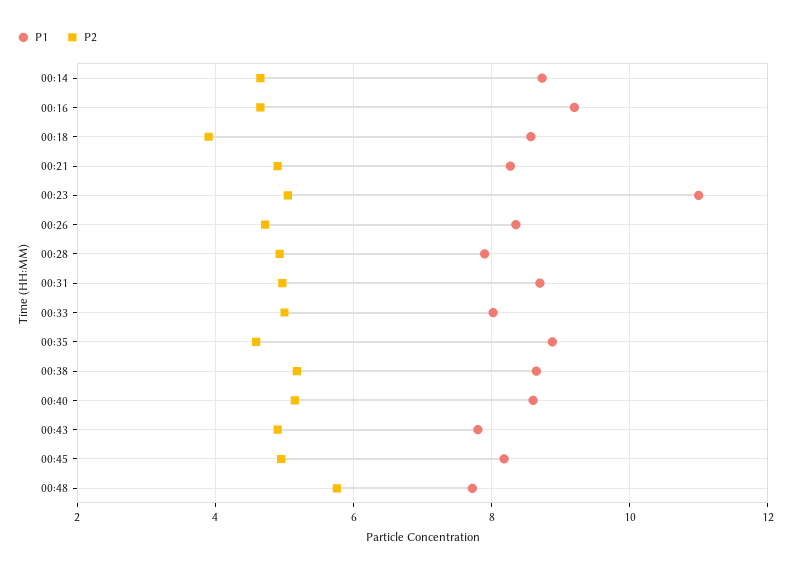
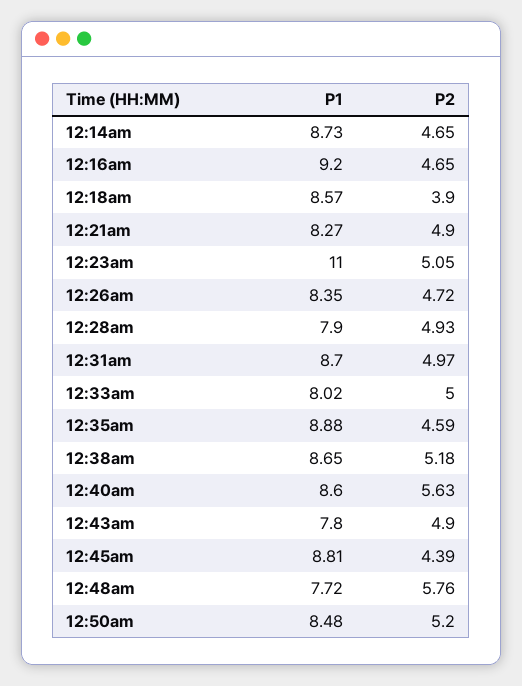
P2, 00:40: 5.2 -> 5.63
P1, 00:45: 8.2 -> 8.81
P2, 00:45: 5 -> 4.39
P1, 12:50am: none -> 8.48
P2, 12:50am: none -> 5.2

